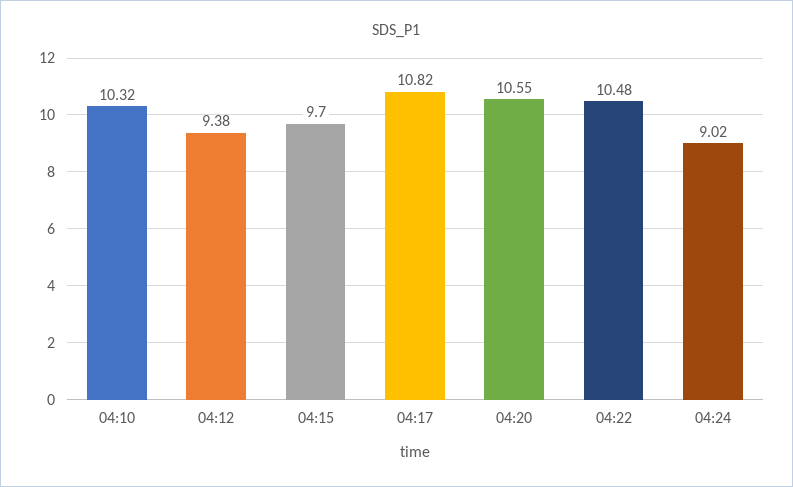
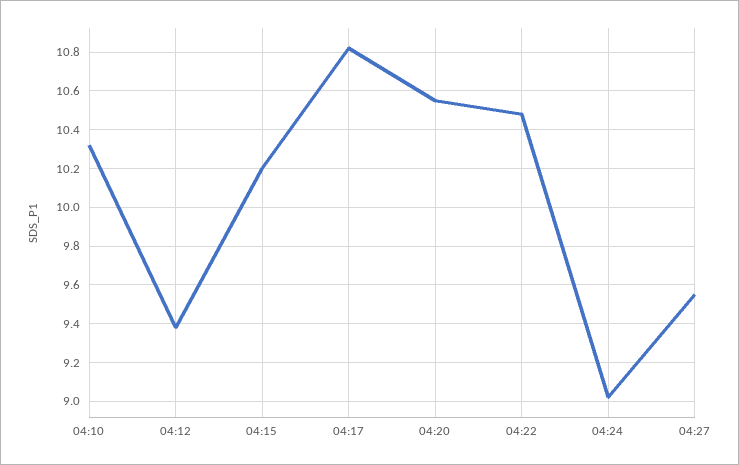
04:15: 9.7 -> 10.2
04:27: none -> 9.55

